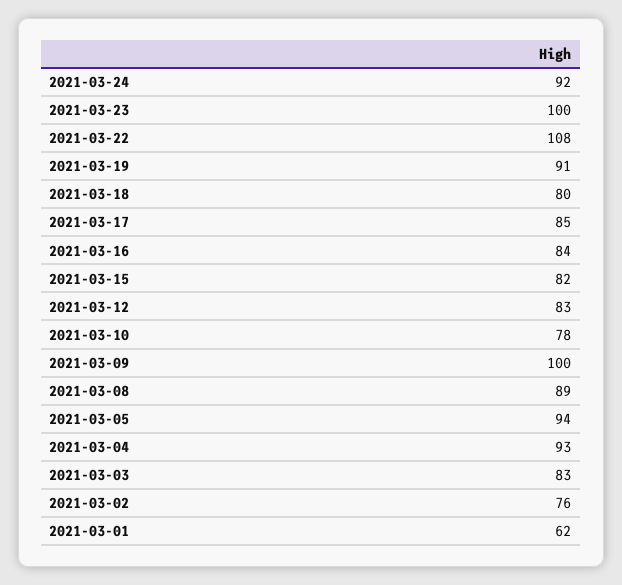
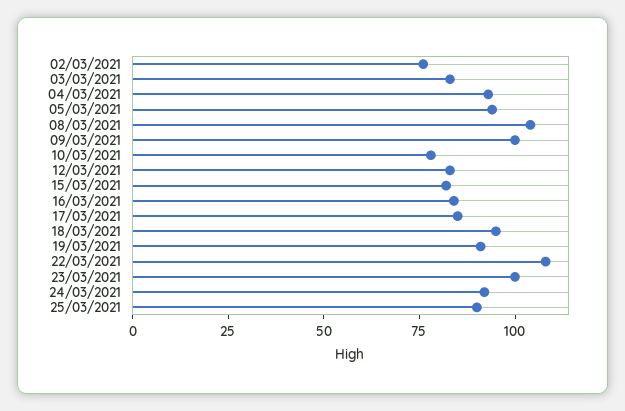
2021-03-18: 80 -> 95
2021-03-08: 89 -> 105
2021-03-01: 62 -> none
25/03/2021: none -> 90

